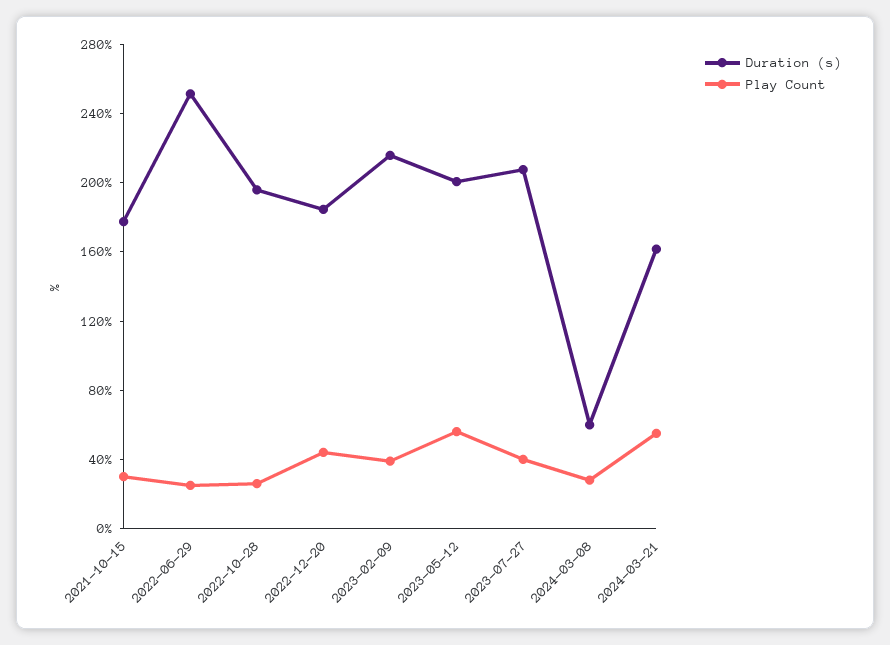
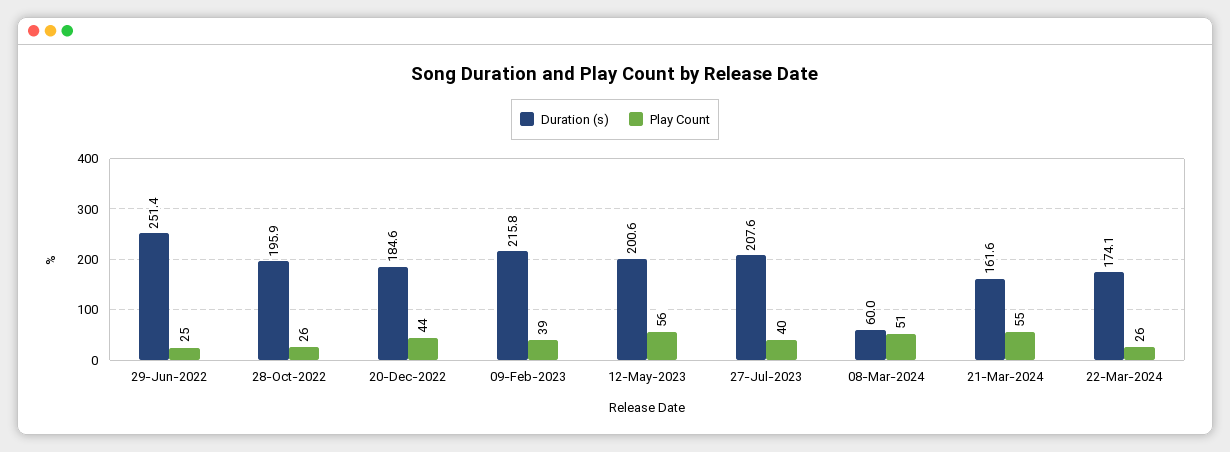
Duration (s), 2021-10-15: 180 -> none
Play Count, 2021-10-15: 30 -> none
Play Count, 2024-03-08: 30 -> 51
Duration (s), 22-Mar-2024: none -> 174.1
Play Count, 22-Mar-2024: none -> 26

